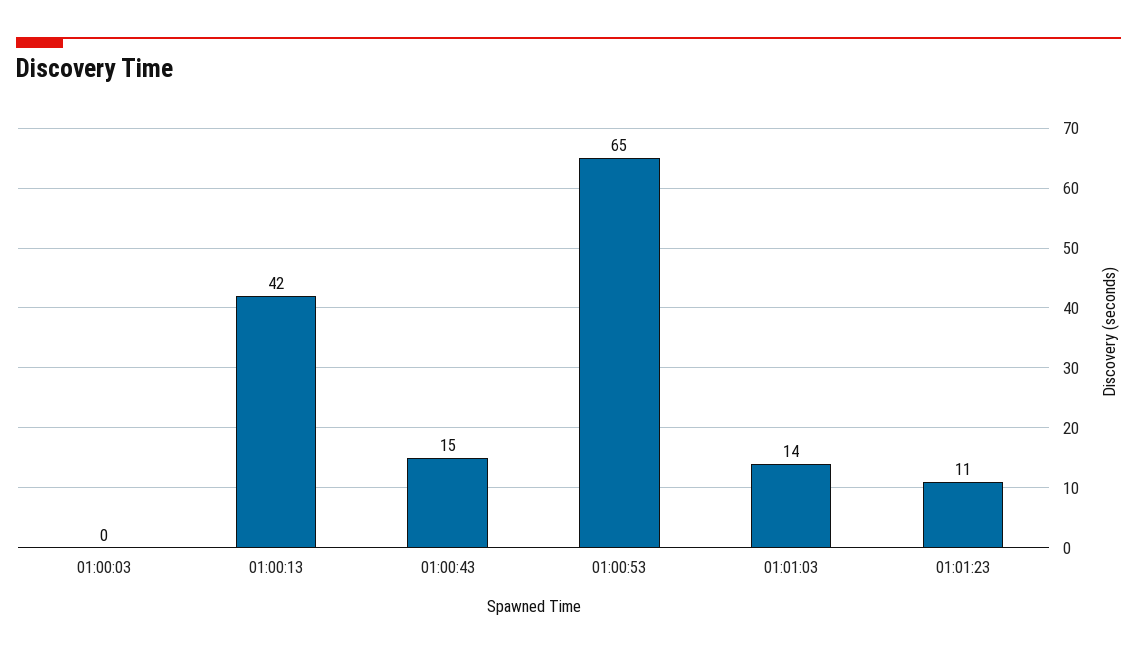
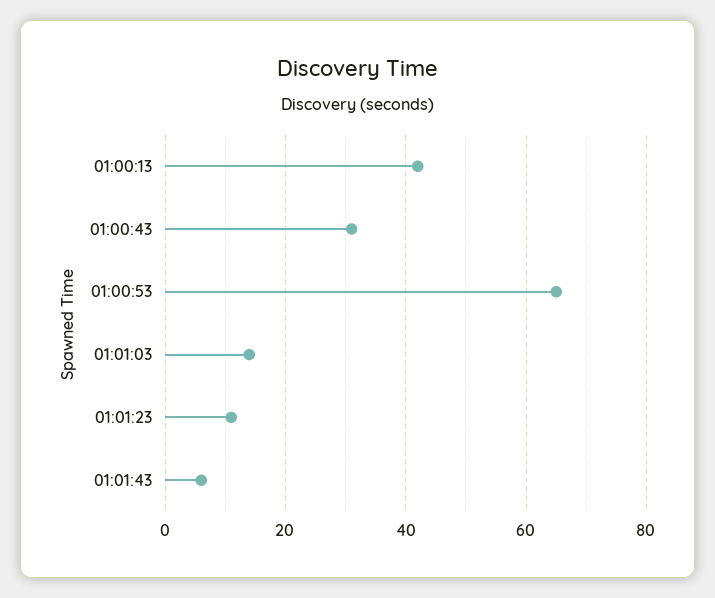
01:00:03: 0 -> none
01:00:43: 15 -> 30
01:01:43: none -> 5

